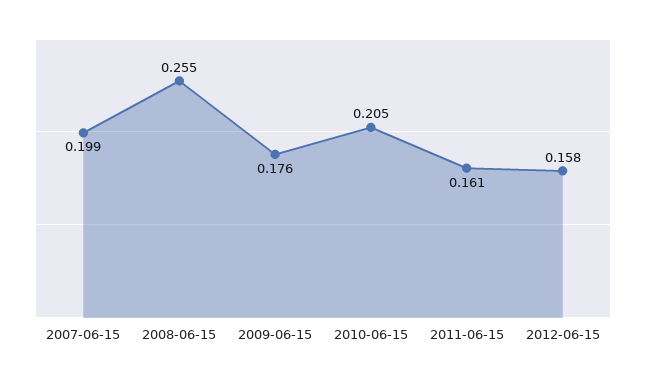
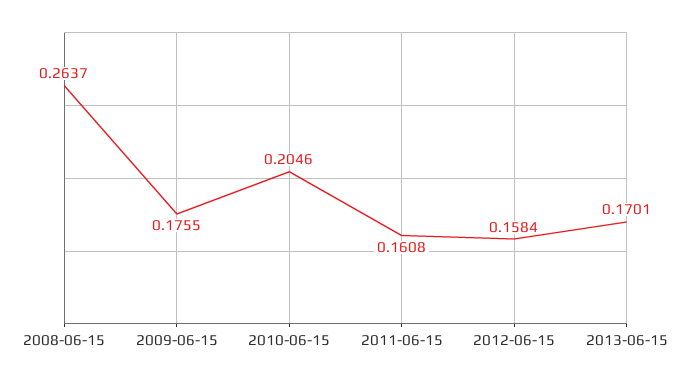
2007-06-15: 0.199 -> none
2008-06-15: 0.255 -> 0.2637
2013-06-15: none -> 0.1701

